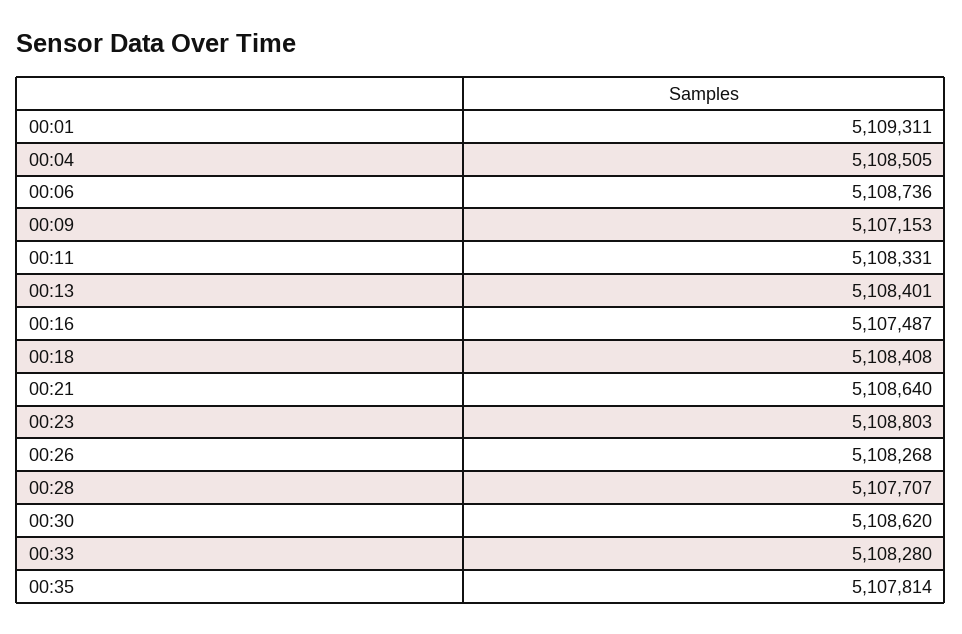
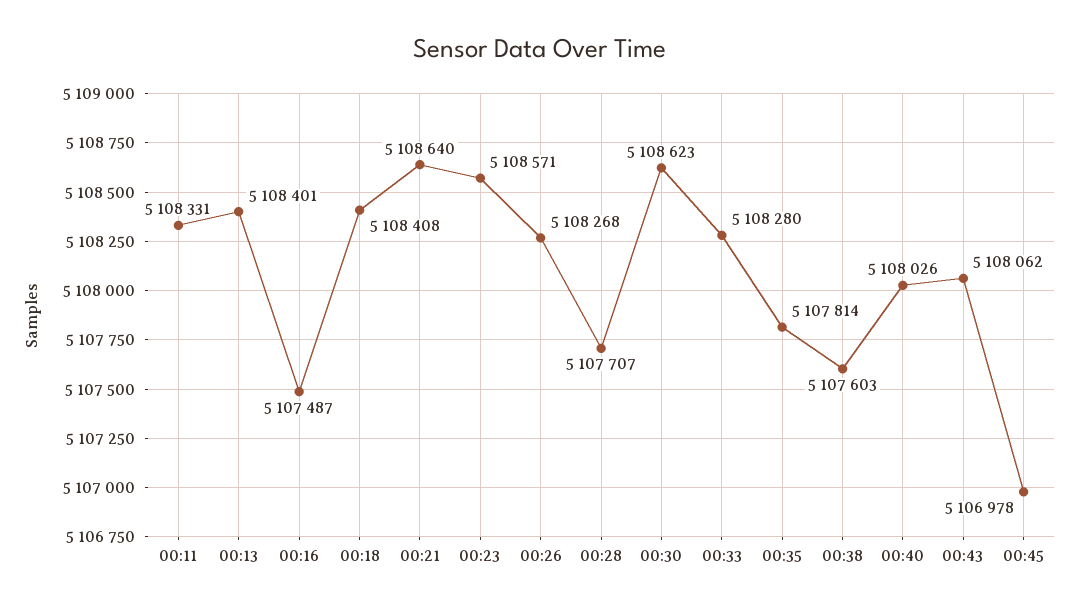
00:01: 5109311 -> none
00:04: 5108505 -> none
00:06: 5108736 -> none
00:09: 5107153 -> none
00:23: 5108803 -> 5108571
00:30: 5108620 -> 5108623
00:38: none -> 5107603
00:40: none -> 5108026
00:43: none -> 5108062
00:45: none -> 5106978

